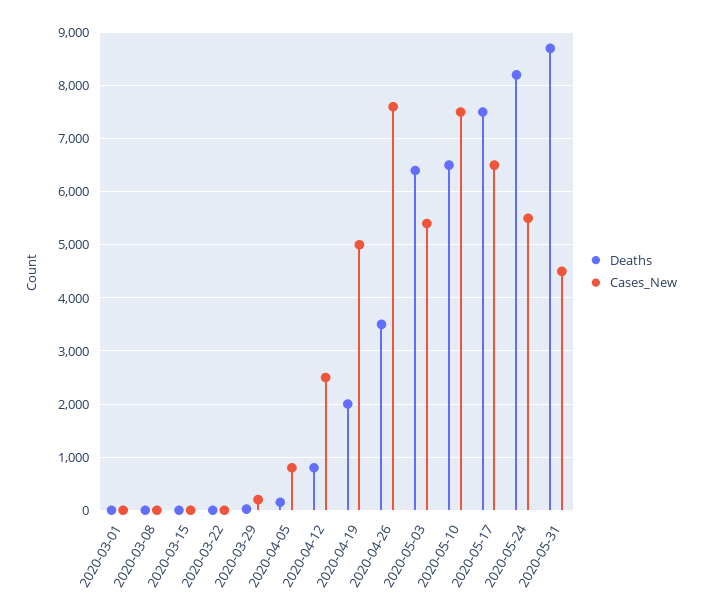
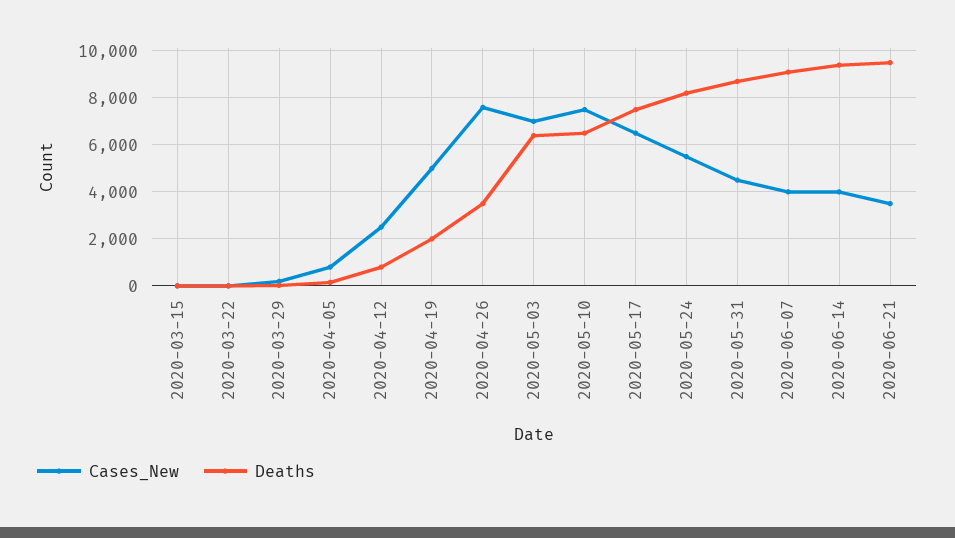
Deaths, 2020-03-01: 0 -> none
Cases_New, 2020-03-01: 0 -> none
Deaths, 2020-03-08: 0 -> none
Cases_New, 2020-03-08: 0 -> none
Cases_New, 2020-05-03: 5400 -> 7000
Cases_New, 2020-06-07: none -> 4000
Deaths, 2020-06-07: none -> 9000
Cases_New, 2020-06-14: none -> 4000
Deaths, 2020-06-14: none -> 9500
Cases_New, 2020-06-21: none -> 3500
Deaths, 2020-06-21: none -> 9500

